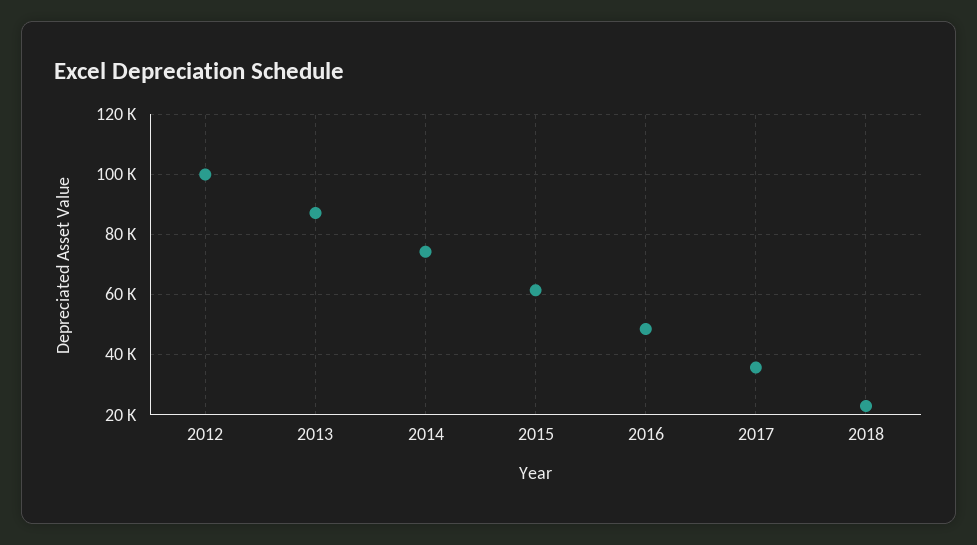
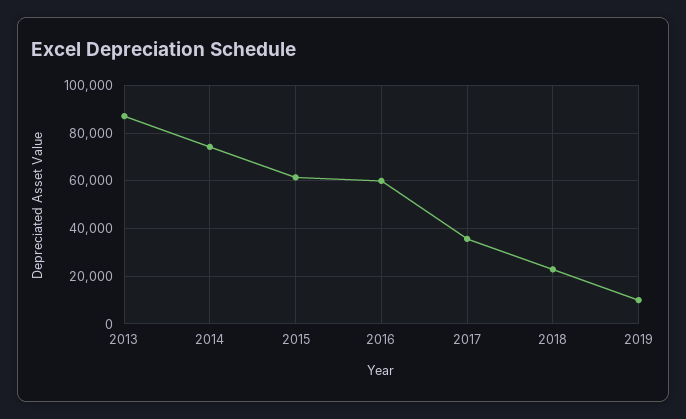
2012: 100000 -> none
2016: 48000 -> 60000
2019: none -> 10000

